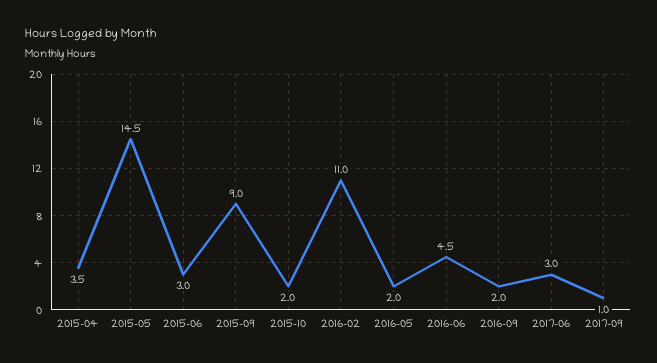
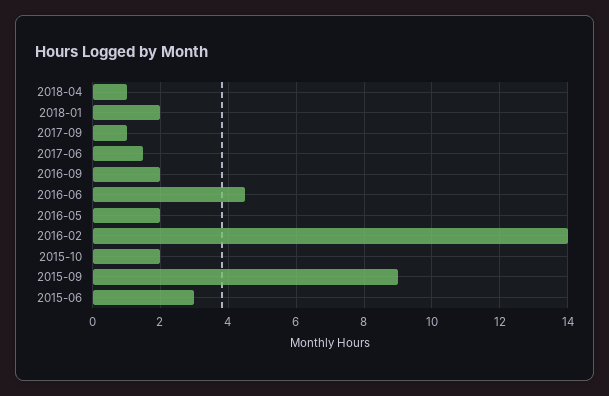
2015-04: 3.5 -> none
2015-05: 14.5 -> none
2016-02: 11 -> 14
2017-06: 3 -> 1.5
2018-04: none -> 1
2018-01: none -> 2

